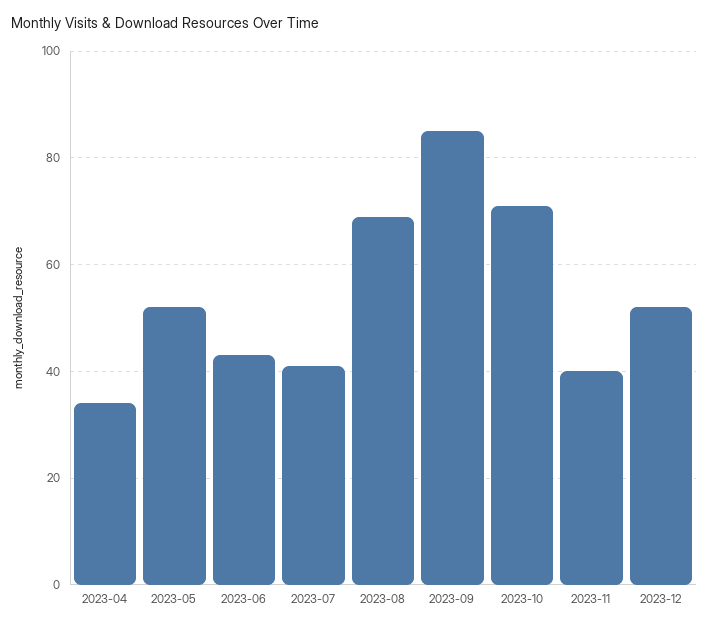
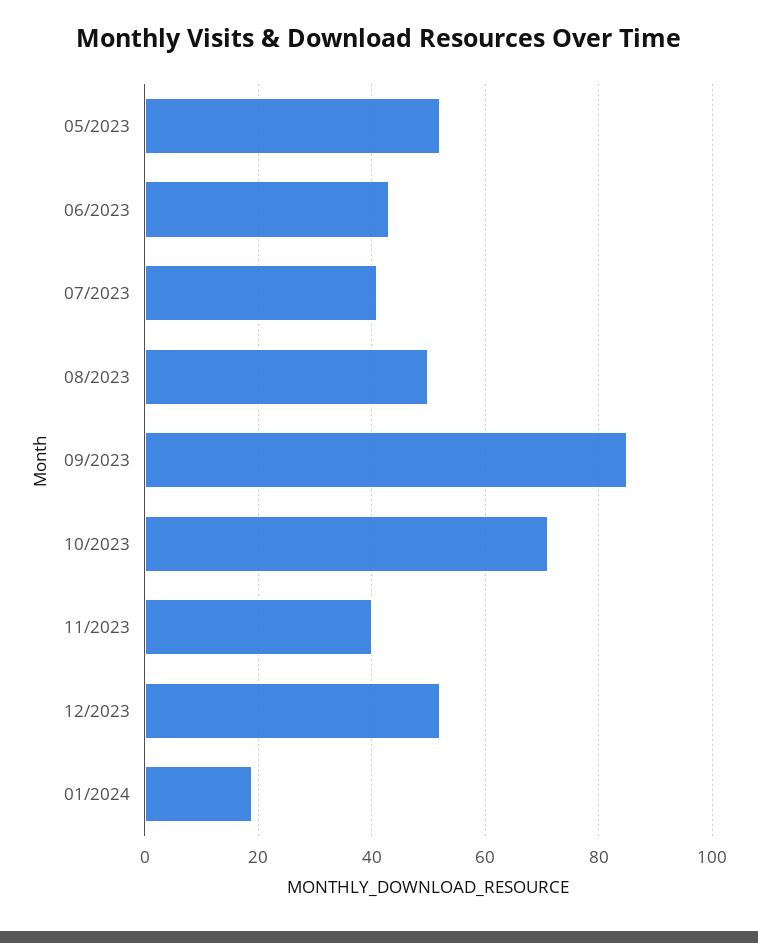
2023-04: 35 -> none
2023-08: 70 -> 50
01/2024: none -> 20

